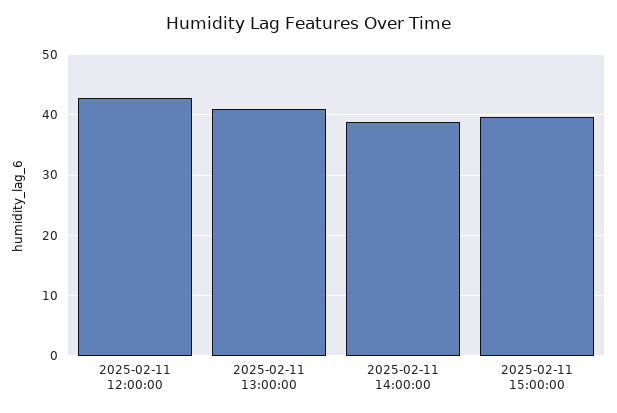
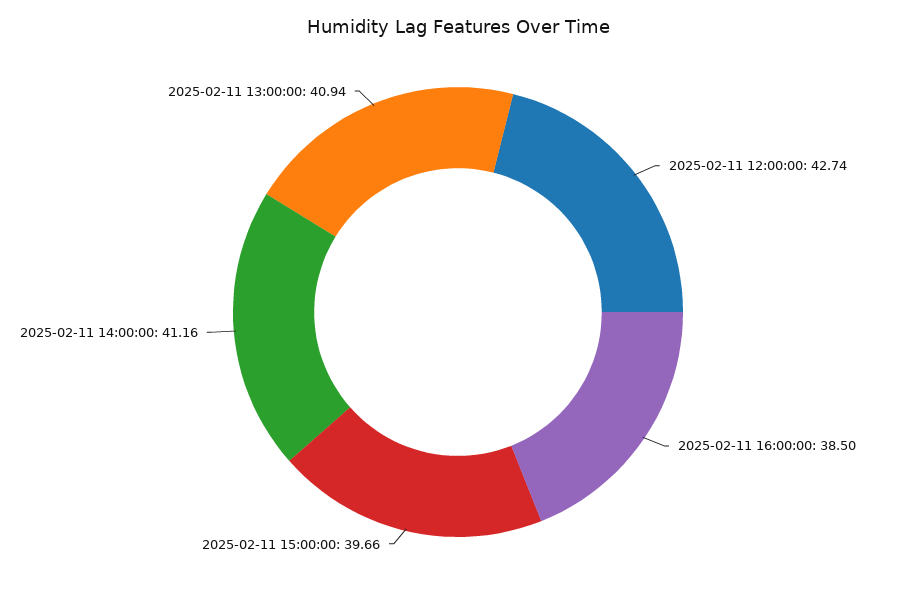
2025-02-11 14:00:00: 39 -> 41.16
2025-02-11 16:00:00: none -> 38.5

